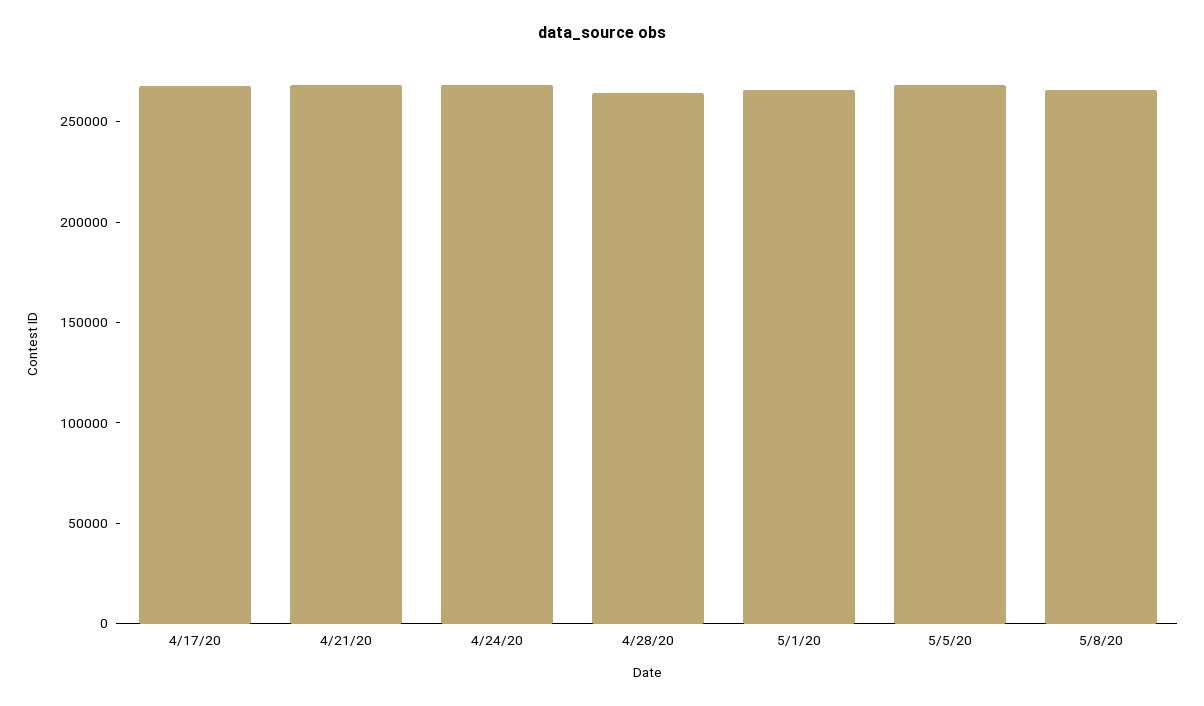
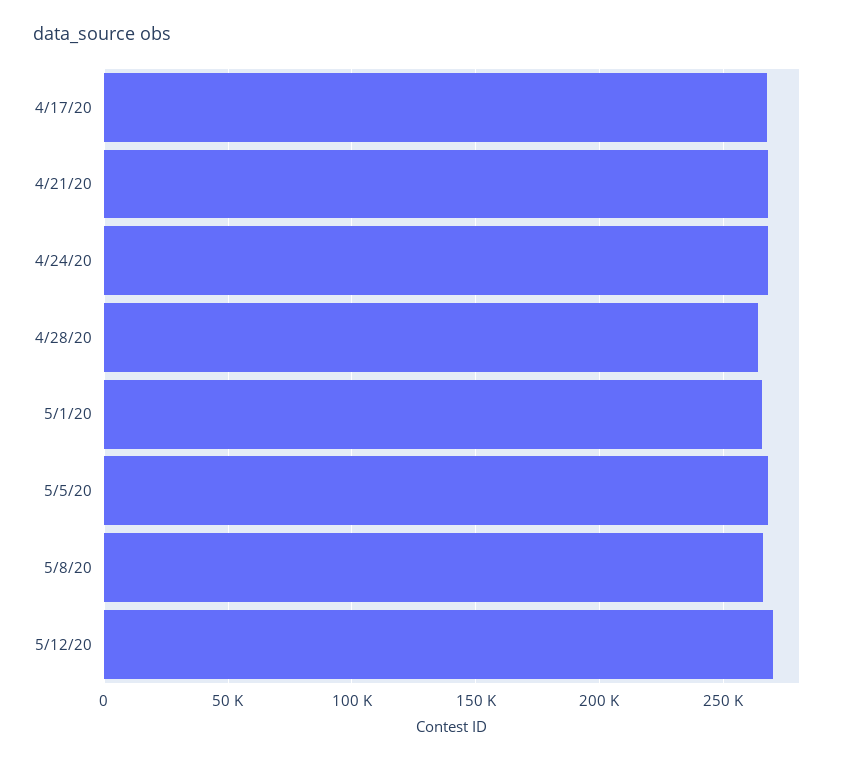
5/12/20: none -> 270000

